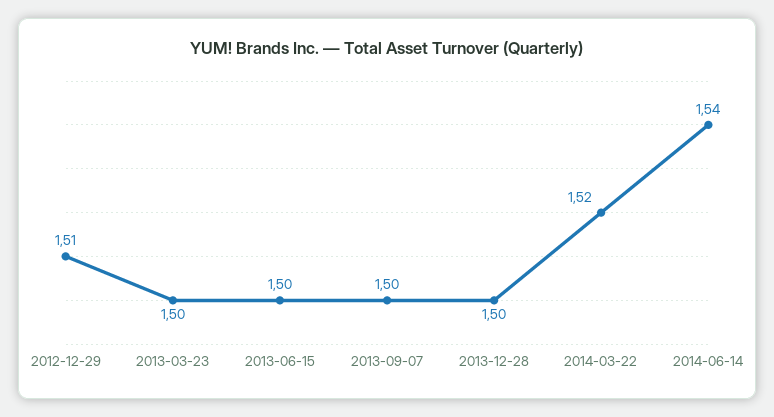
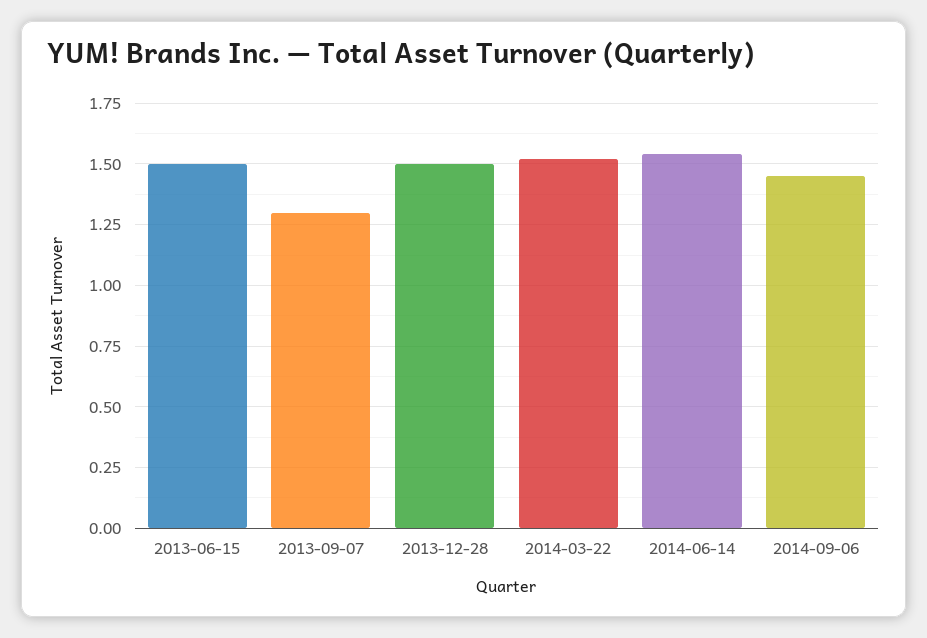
2012-12-29: 1.51 -> none
2013-03-23: 1.5 -> none
2013-09-07: 1.5 -> 1.3
2014-09-06: none -> 1.45

